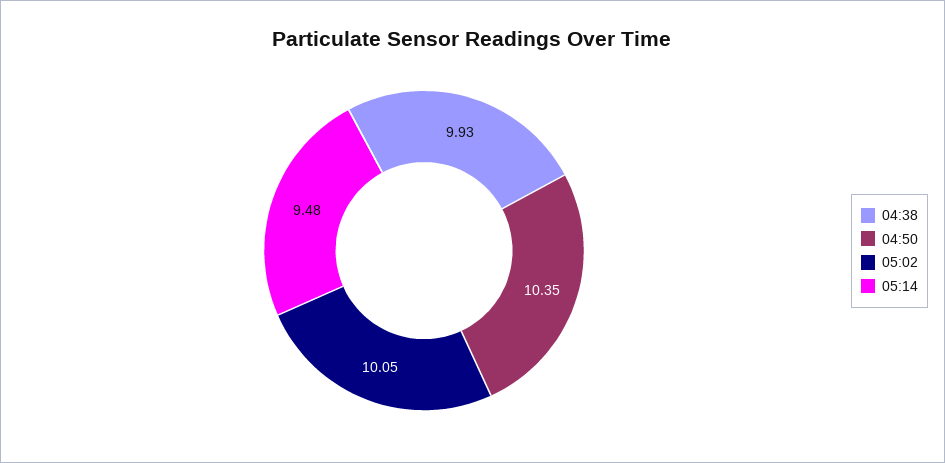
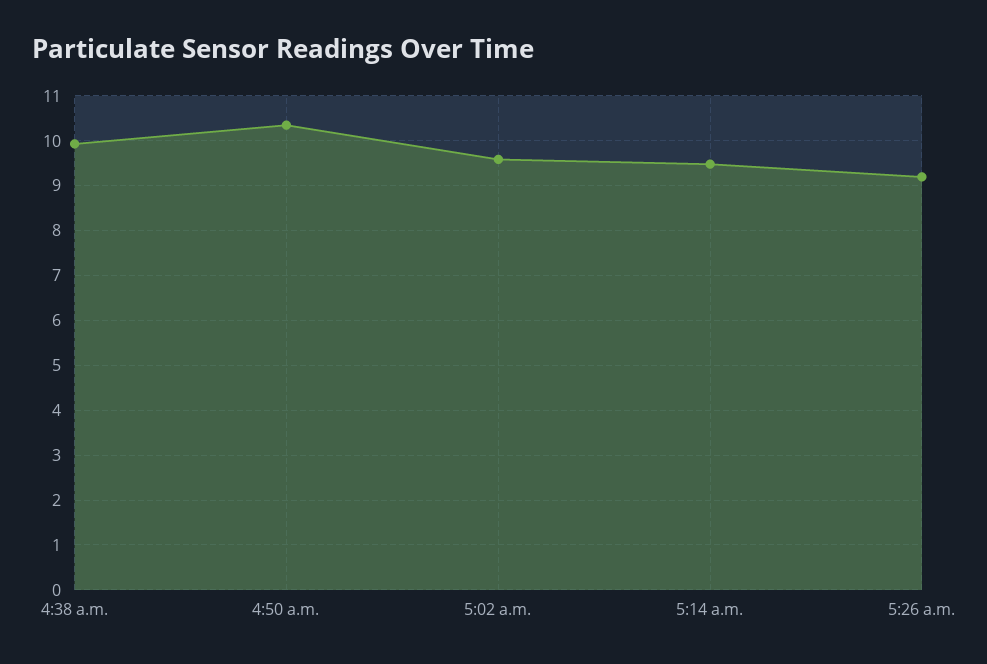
05:02: 10.05 -> 9.6
5:26 a.m.: none -> 9.2

